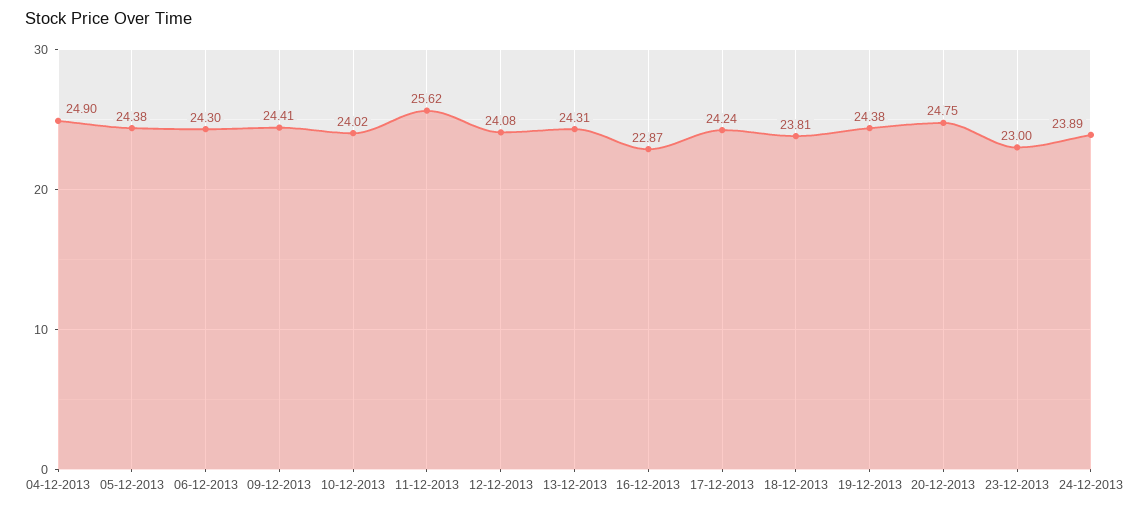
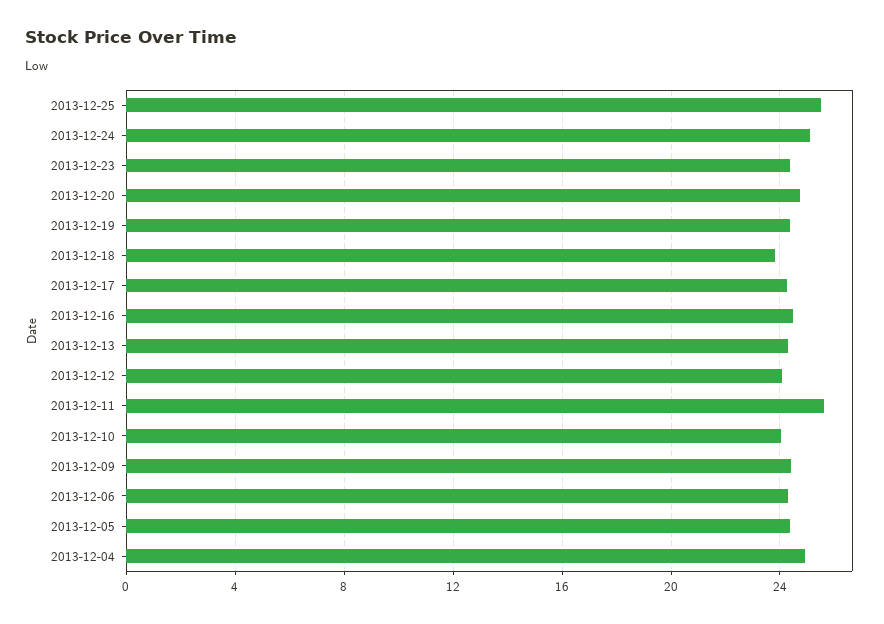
16-12-2013: 22.87 -> 24.5
23-12-2013: 23 -> 24.5
24-12-2013: 23.89 -> 25
2013-12-25: none -> 25.5

